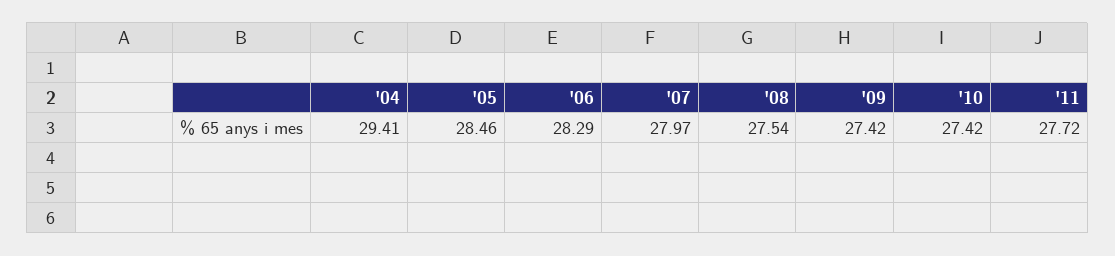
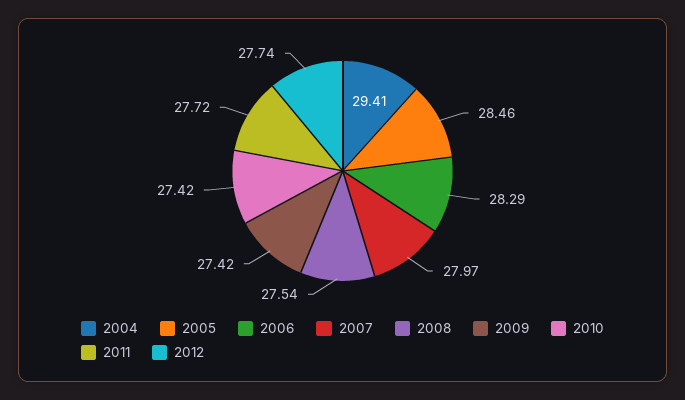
2012: none -> 27.74

